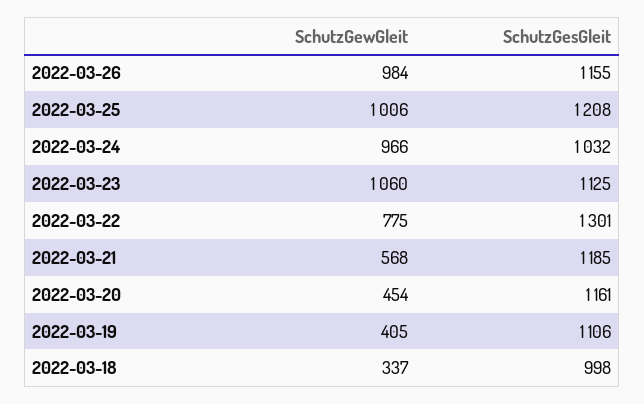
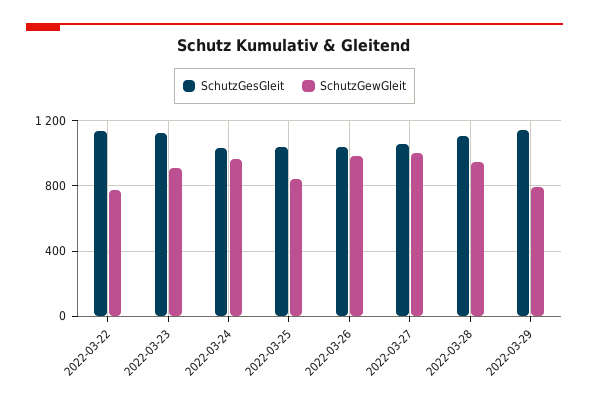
SchutzGesGleit, 2022-03-26: 1155 -> 1050
SchutzGewGleit, 2022-03-25: 1006 -> 850
SchutzGesGleit, 2022-03-25: 1208 -> 1050
SchutzGewGleit, 2022-03-23: 1060 -> 900
SchutzGesGleit, 2022-03-22: 1301 -> 1150
SchutzGewGleit, 2022-03-21: 568 -> none
SchutzGesGleit, 2022-03-21: 1185 -> none
SchutzGewGleit, 2022-03-20: 454 -> none
SchutzGesGleit, 2022-03-20: 1161 -> none
SchutzGewGleit, 2022-03-19: 405 -> none
SchutzGesGleit, 2022-03-19: 1106 -> none
SchutzGewGleit, 2022-03-18: 337 -> none
SchutzGesGleit, 2022-03-18: 998 -> none
SchutzGesGleit, 2022-03-27: none -> 1050
SchutzGewGleit, 2022-03-27: none -> 1000
SchutzGesGleit, 2022-03-28: none -> 1100
SchutzGewGleit, 2022-03-28: none -> 950
SchutzGesGleit, 2022-03-29: none -> 1150
SchutzGewGleit, 2022-03-29: none -> 800

